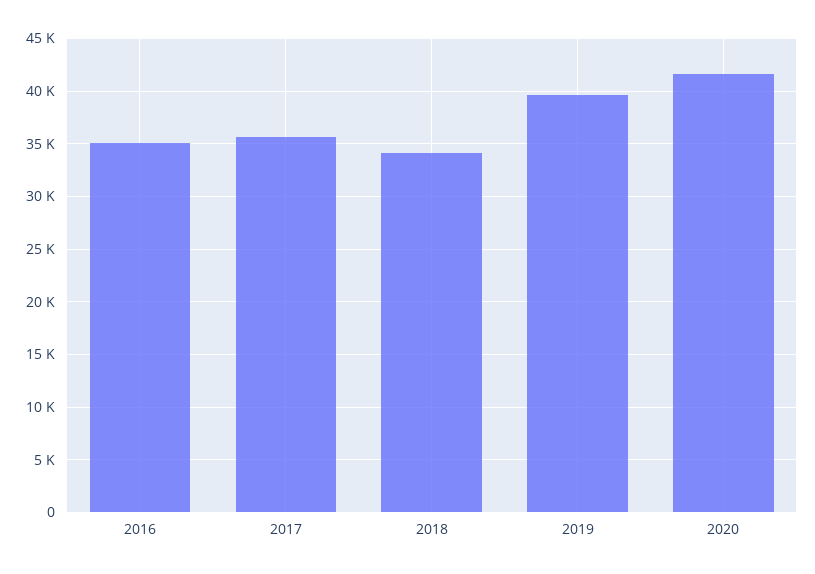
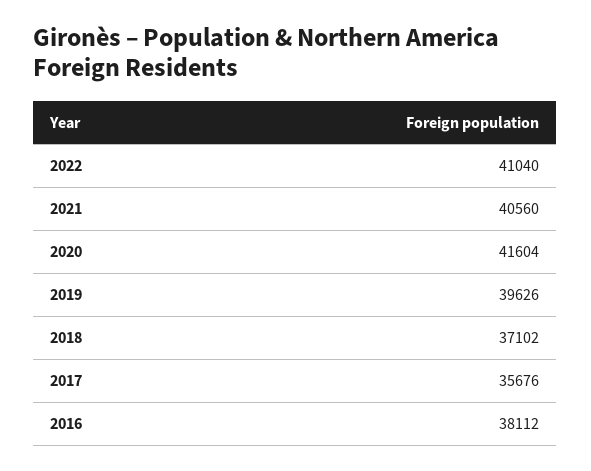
2016: 35000 -> 38112
2018: 34000 -> 37102
2022: none -> 41040
2021: none -> 40560

